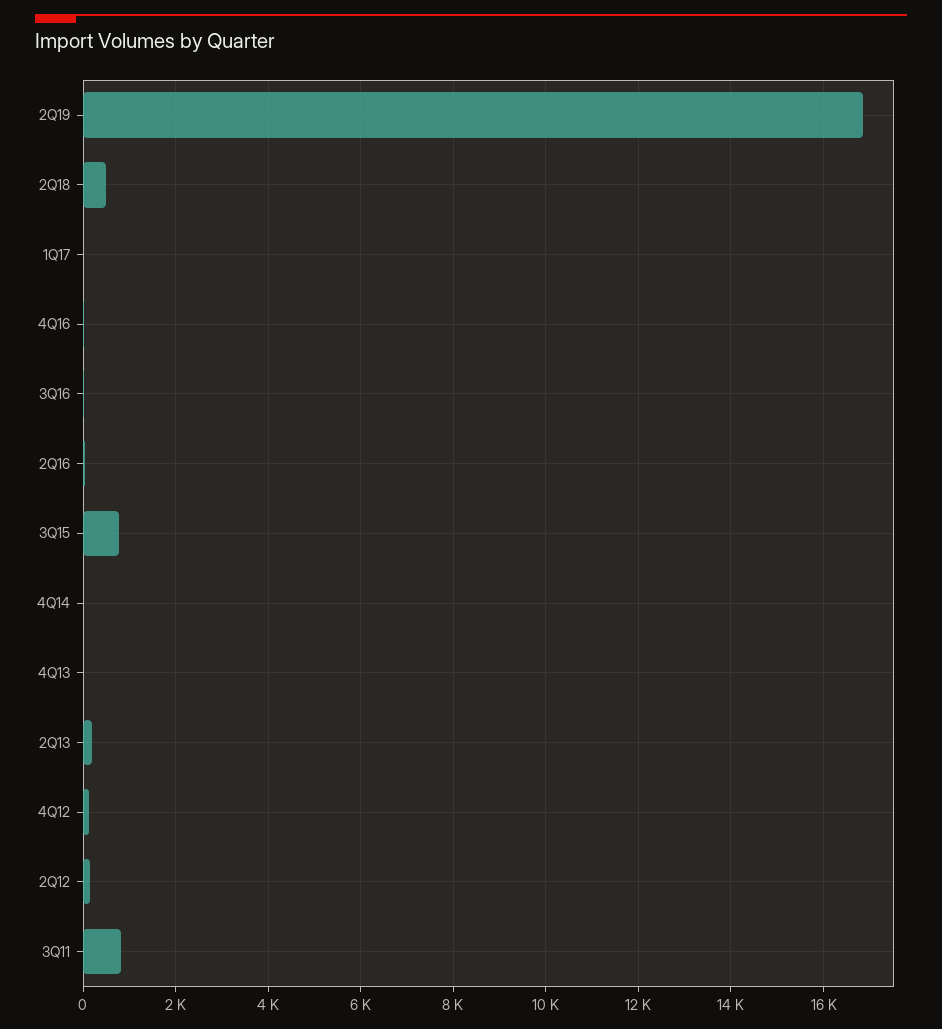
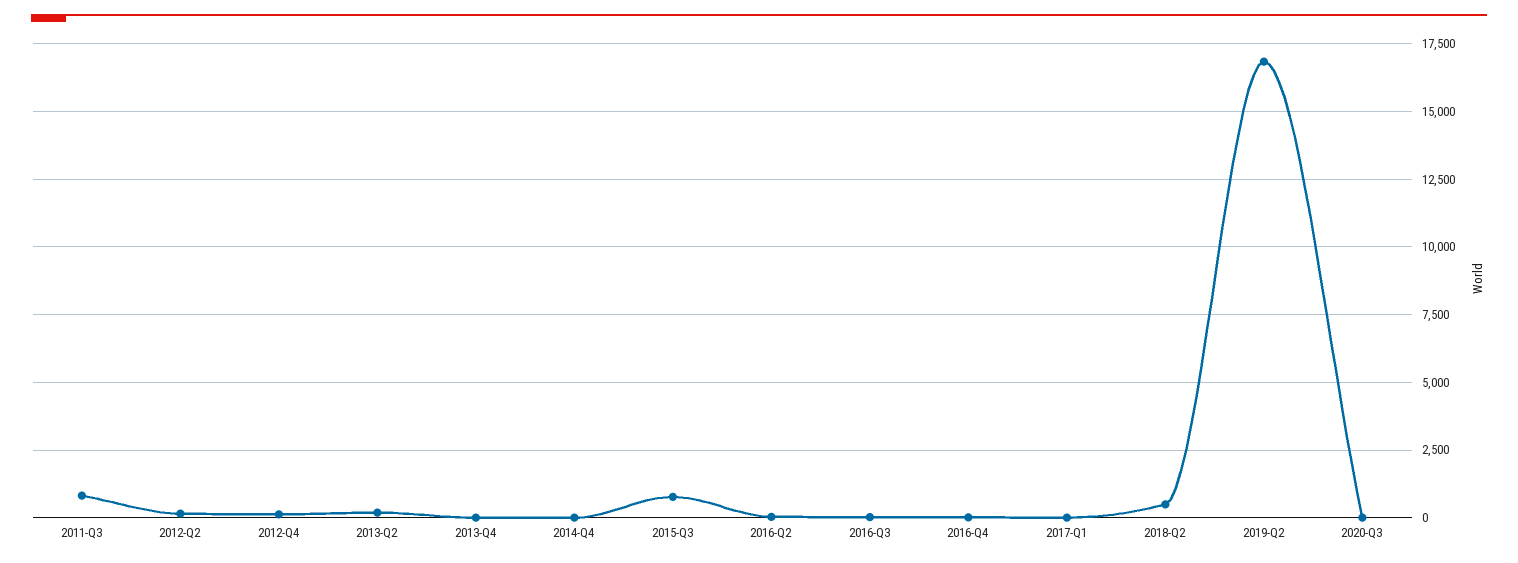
2020-Q3: none -> 0

